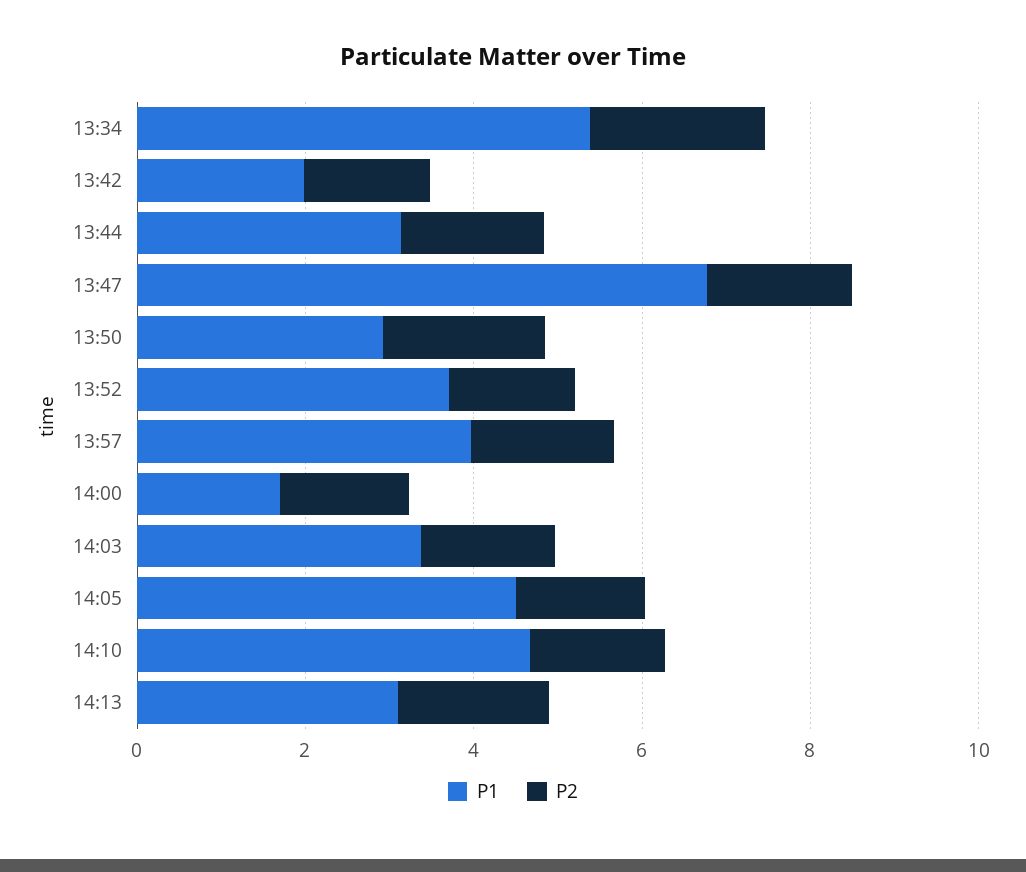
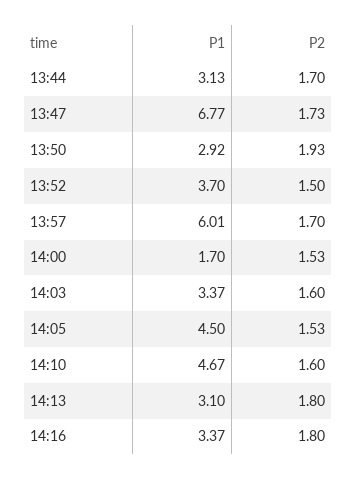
P1, 13:34: 5.5 -> none
P2, 13:34: 2 -> none
P1, 13:42: 2 -> none
P2, 13:42: 1.5 -> none
P1, 13:57: 4 -> 6.01
P1, 14:16: none -> 3.37
P2, 14:16: none -> 1.8

